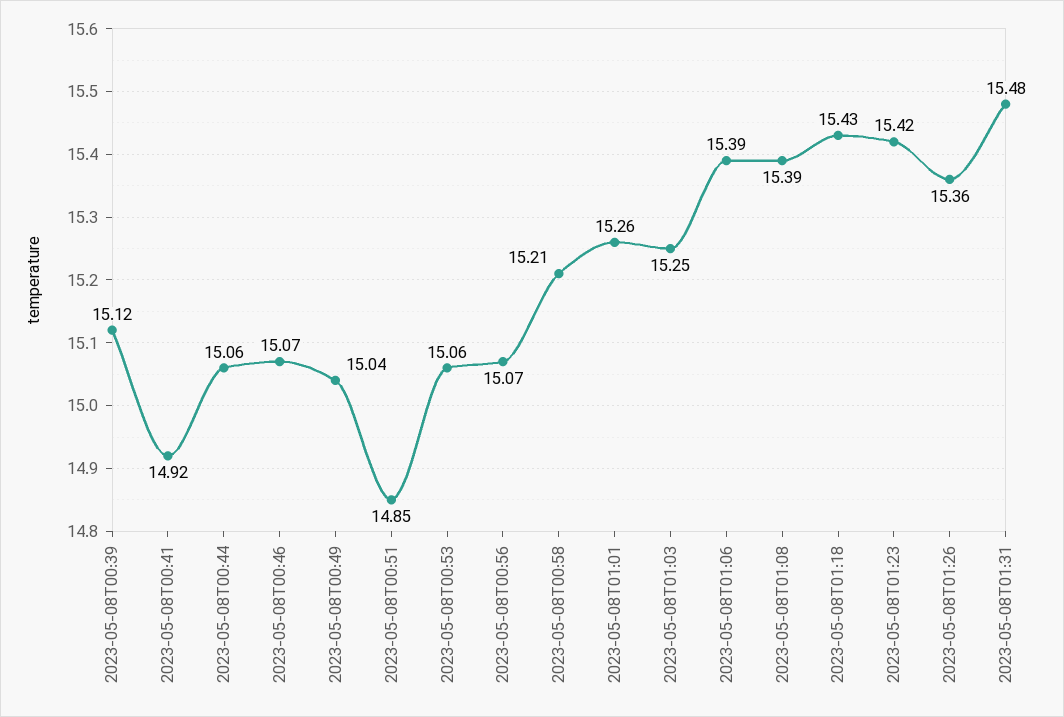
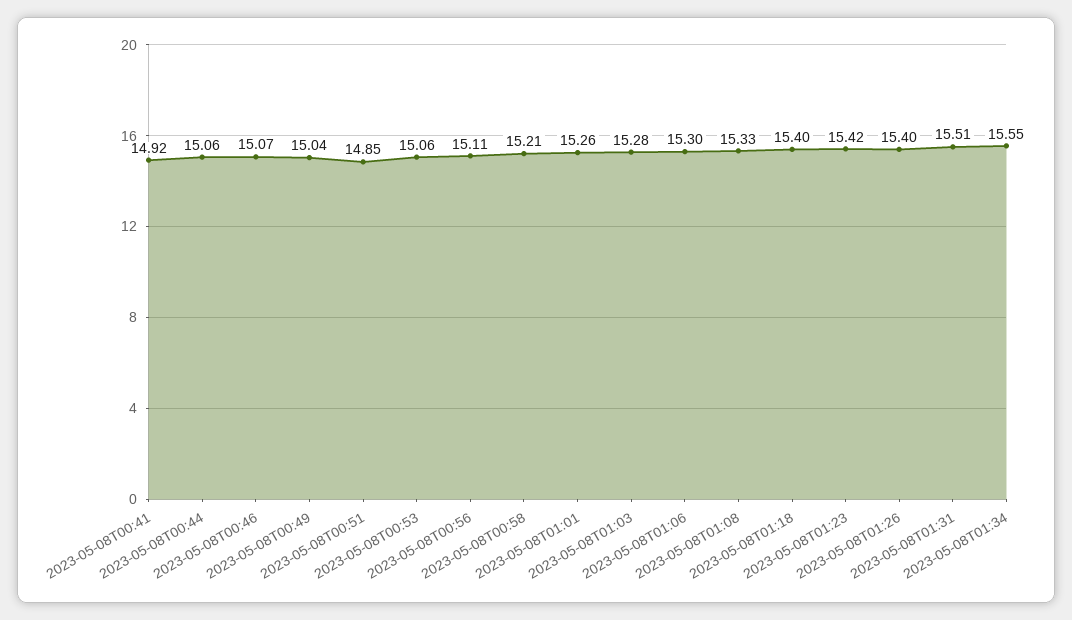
2023-05-08T00:39: 15.12 -> none
2023-05-08T00:56: 15.07 -> 15.11
2023-05-08T01:03: 15.25 -> 15.28
2023-05-08T01:06: 15.39 -> 15.3
2023-05-08T01:08: 15.39 -> 15.33
2023-05-08T01:18: 15.43 -> 15.4
2023-05-08T01:26: 15.36 -> 15.4
2023-05-08T01:31: 15.48 -> 15.51
2023-05-08T01:34: none -> 15.55

